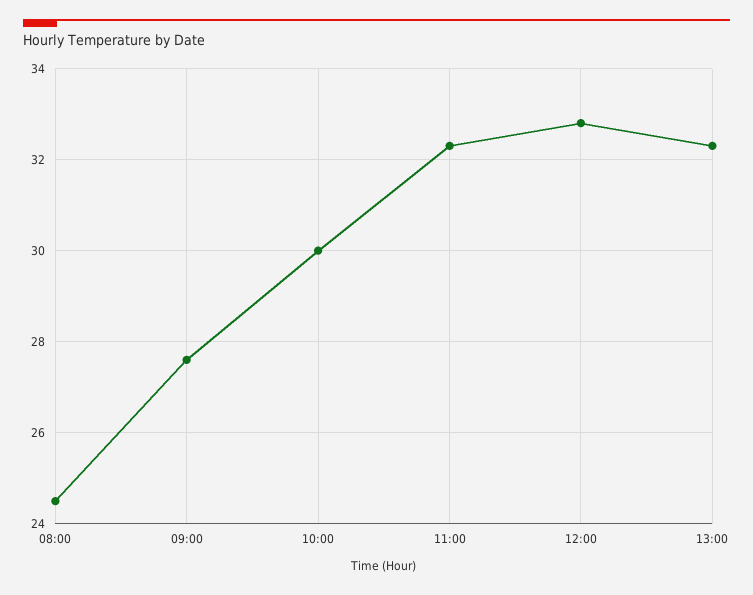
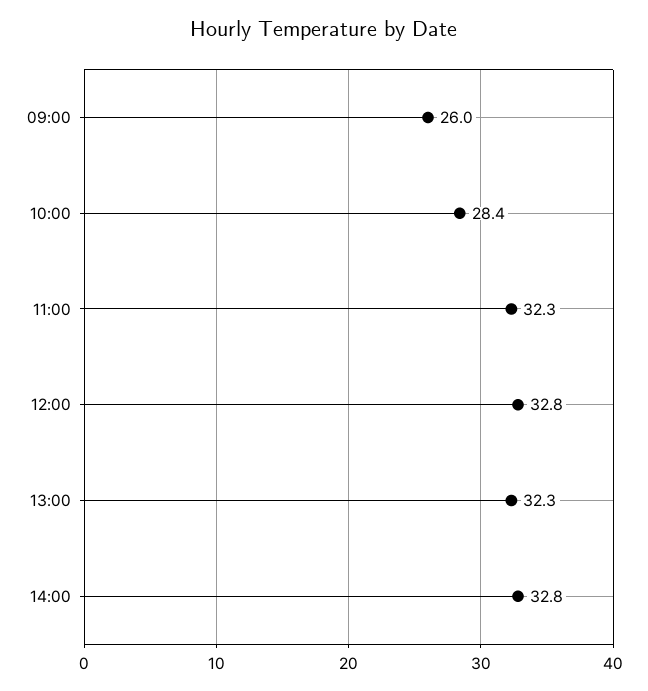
08:00: 24.5 -> none
09:00: 27.5 -> 26
10:00: 30 -> 28.4
14:00: none -> 32.8

